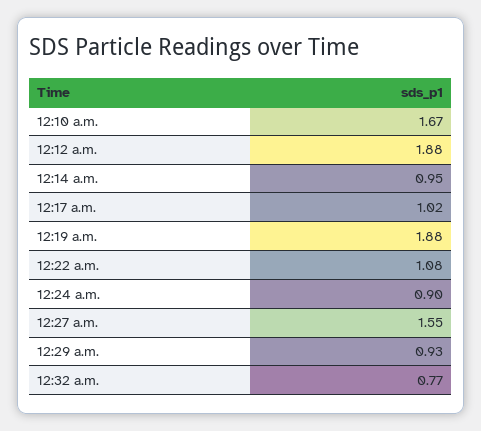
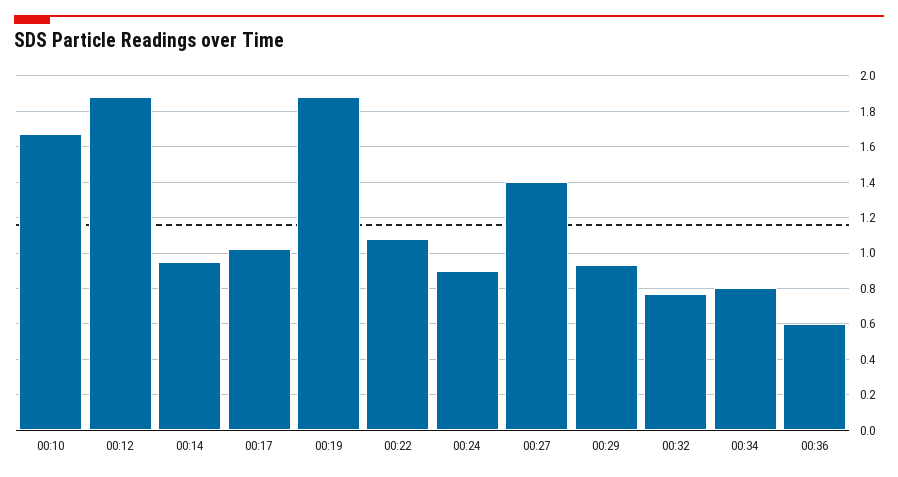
12:27 a.m.: 1.55 -> 1.4
00:34: none -> 0.8
00:36: none -> 0.6

